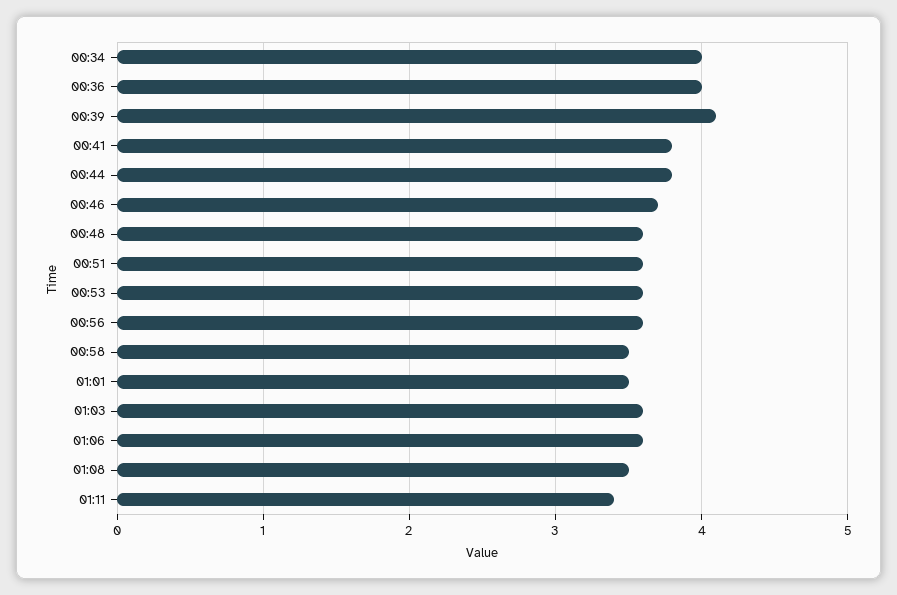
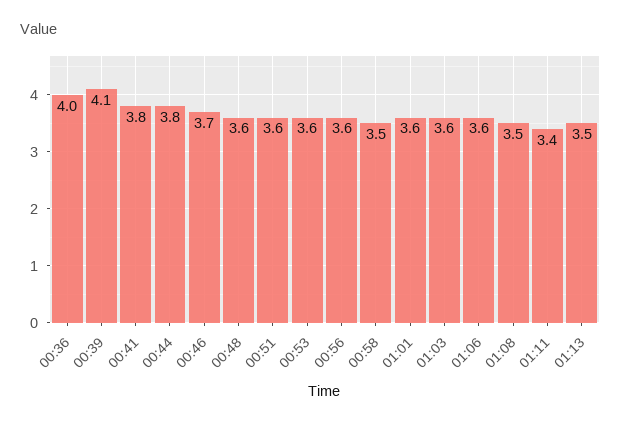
00:34: 4 -> none
01:01: 3.5 -> 3.6
01:13: none -> 3.5

